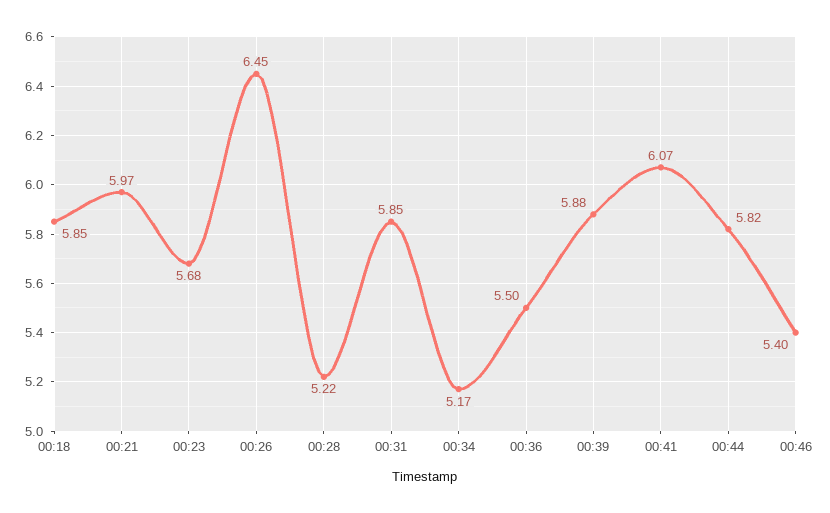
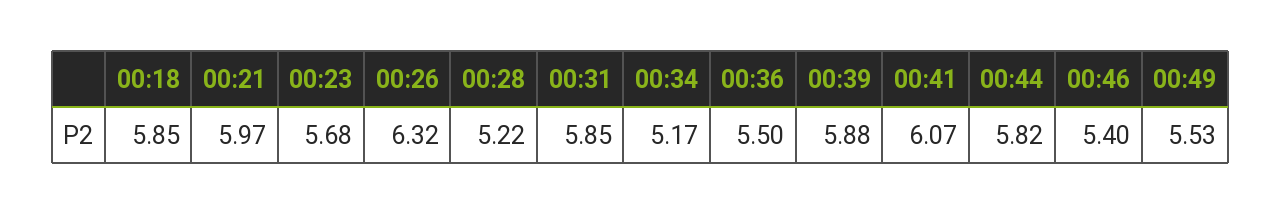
00:26: 6.45 -> 6.32
00:49: none -> 5.53

